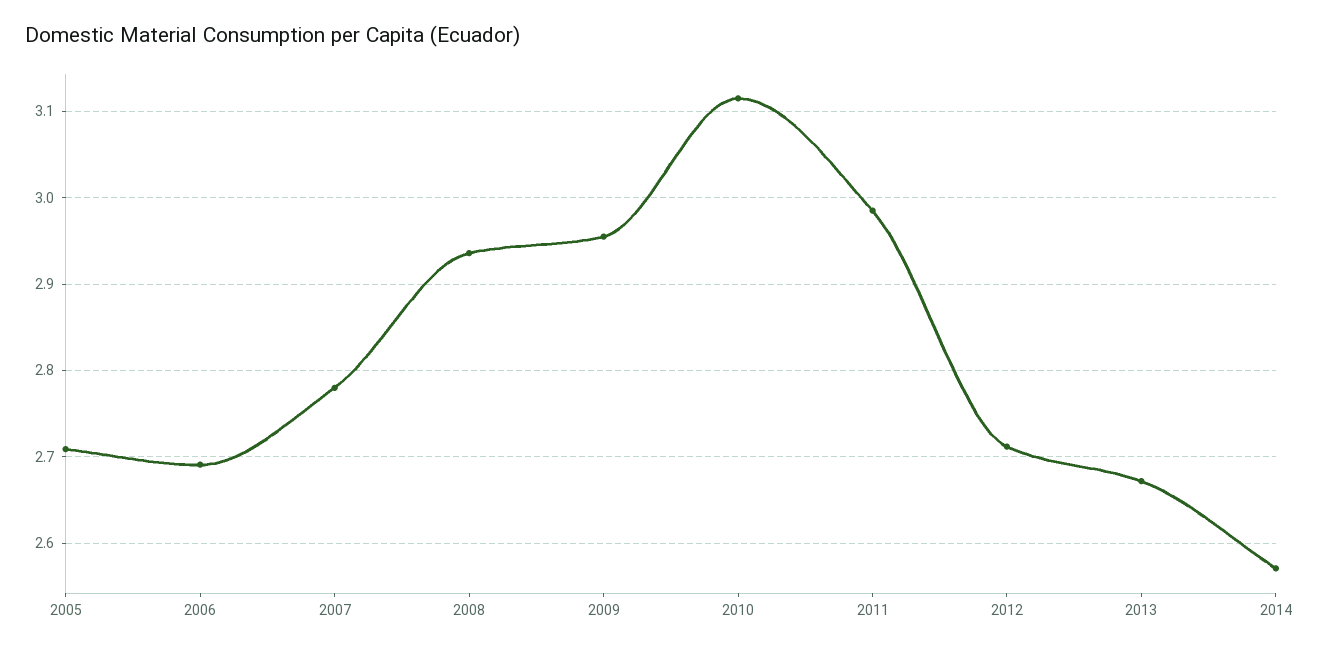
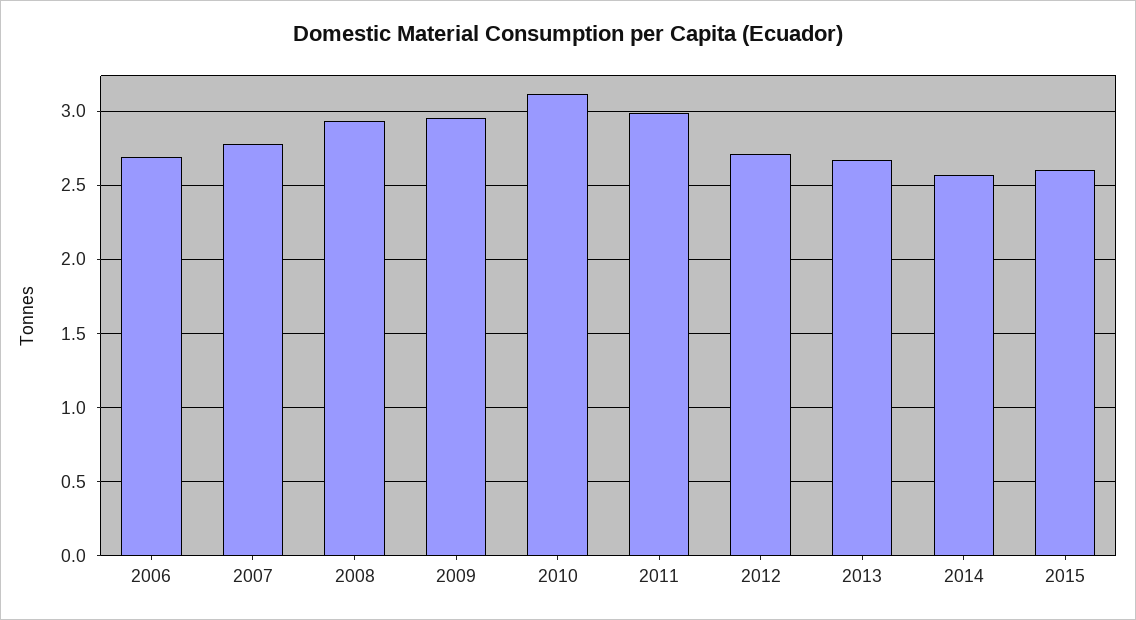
2005: 2.71 -> none
2015: none -> 2.6

